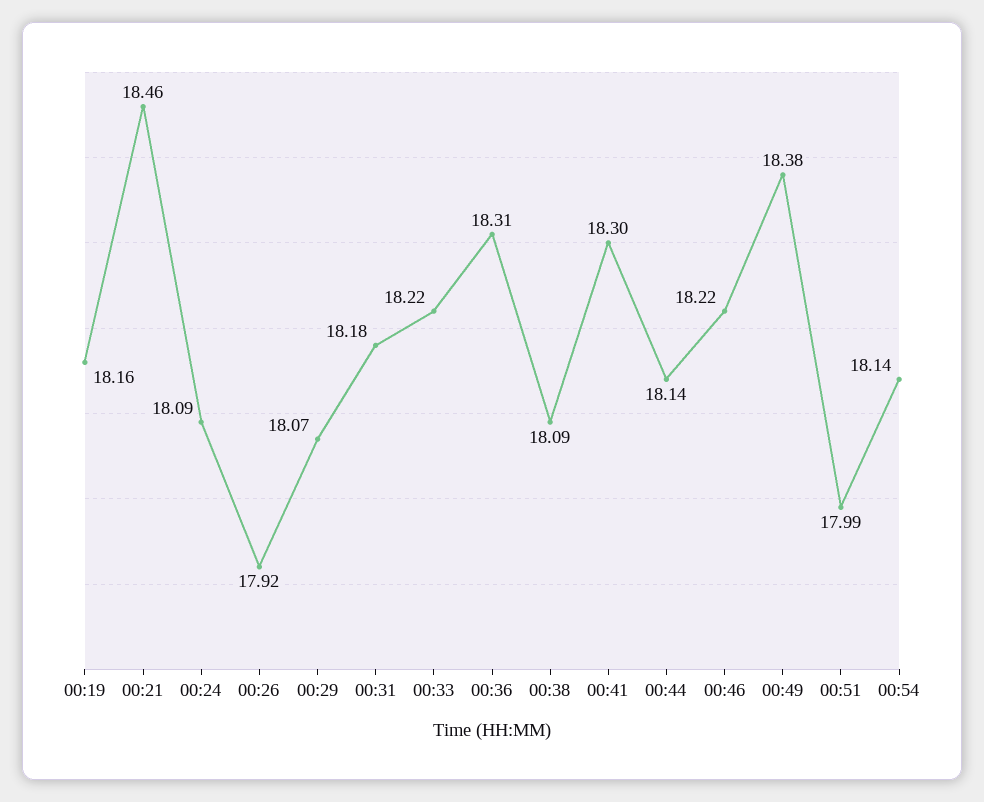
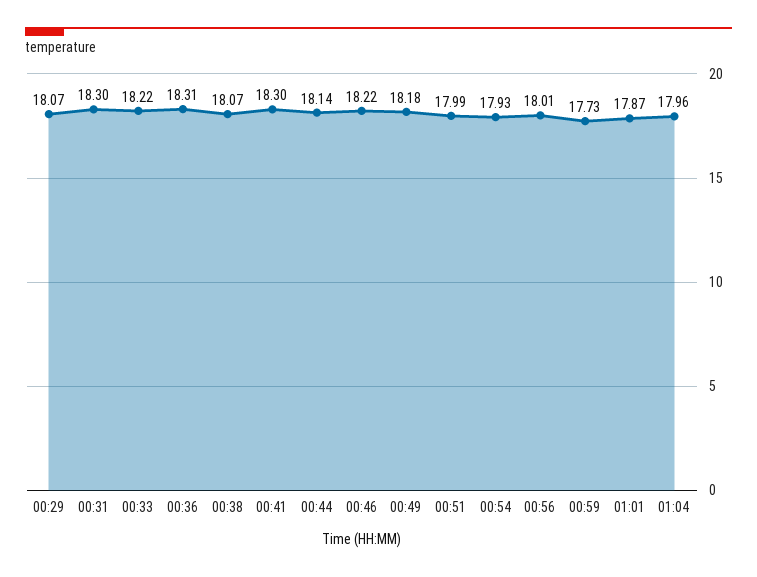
00:19: 18.16 -> none
00:21: 18.46 -> none
00:24: 18.09 -> none
00:26: 17.92 -> none
00:31: 18.18 -> 18.3
00:38: 18.09 -> 18.07
00:49: 18.38 -> 18.18
00:54: 18.14 -> 17.93
00:56: none -> 18.01
00:59: none -> 17.73
01:01: none -> 17.87
01:04: none -> 17.96

